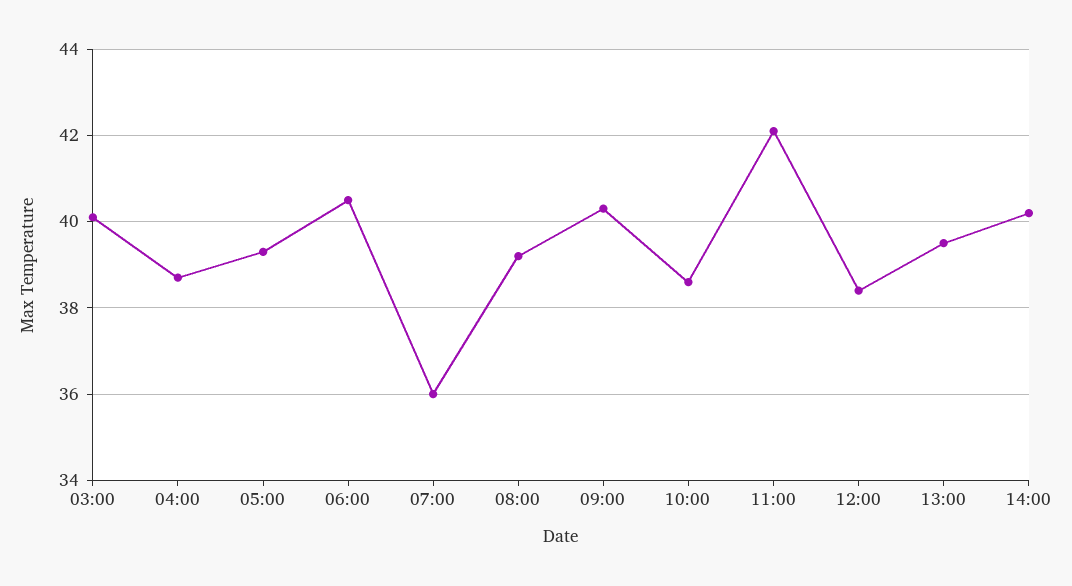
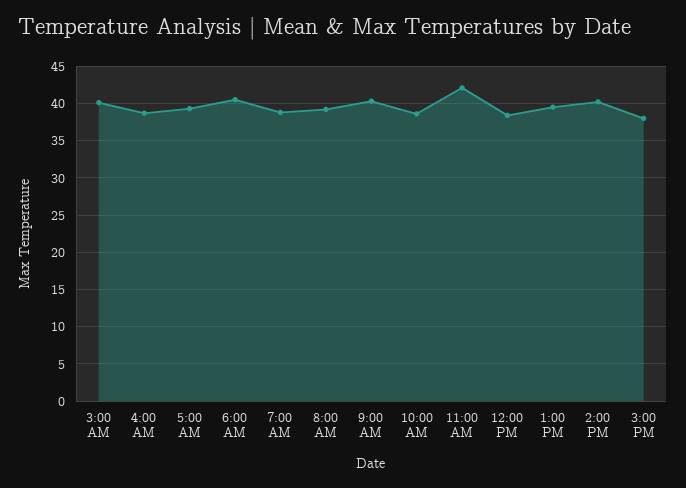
07:00: 36 -> 39
3:00 PM: none -> 38

